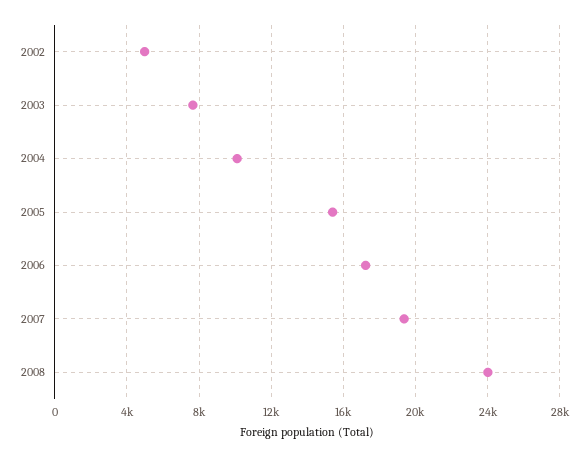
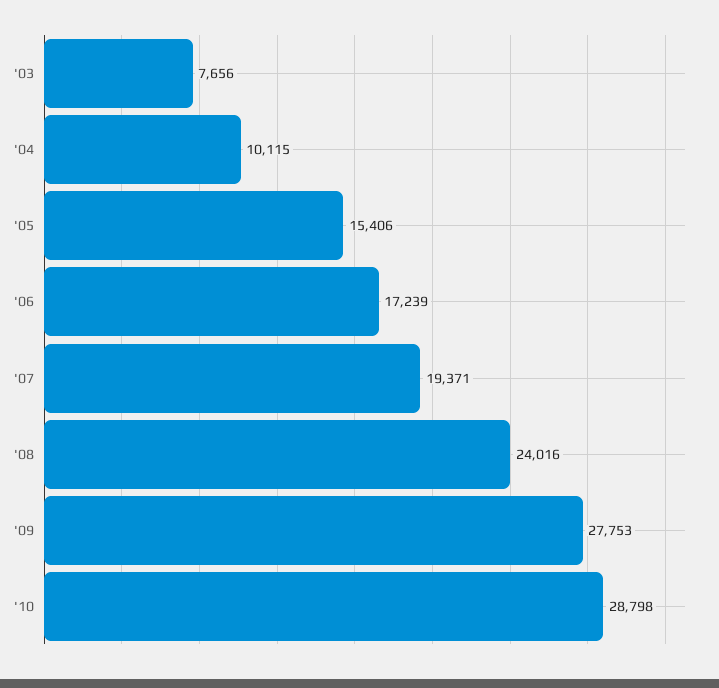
2002: 5000 -> none
'09: none -> 27753
'10: none -> 28798

